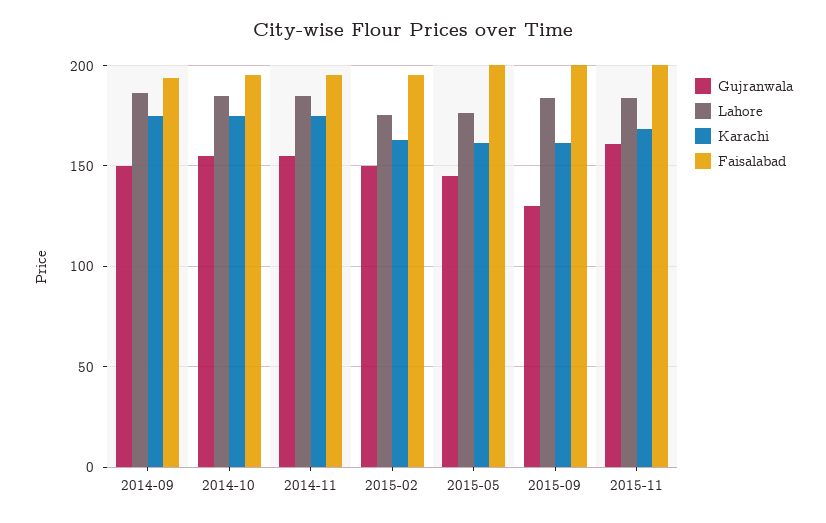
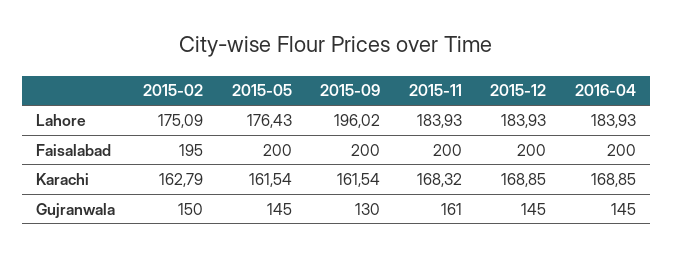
Gujranwala, 2014-09: 150 -> none
Lahore, 2014-09: 185 -> none
Karachi, 2014-09: 175 -> none
Faisalabad, 2014-09: 195 -> none
Gujranwala, 2014-10: 155 -> none
Lahore, 2014-10: 185 -> none
Karachi, 2014-10: 175 -> none
Faisalabad, 2014-10: 195 -> none
Gujranwala, 2014-11: 155 -> none
Lahore, 2014-11: 185 -> none
Karachi, 2014-11: 175 -> none
Faisalabad, 2014-11: 195 -> none
Lahore, 2015-09: 185 -> 196.02
Lahore, 2015-12: none -> 183.93
Lahore, 2016-04: none -> 183.93
Faisalabad, 2015-12: none -> 200
Faisalabad, 2016-04: none -> 200
Karachi, 2015-12: none -> 168.85
Karachi, 2016-04: none -> 168.85
Gujranwala, 2015-12: none -> 145
Gujranwala, 2016-04: none -> 145

